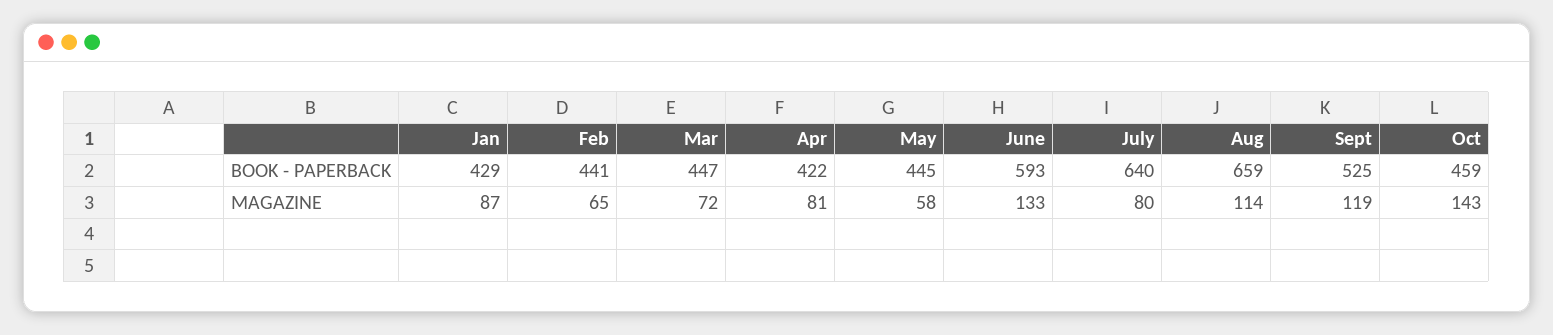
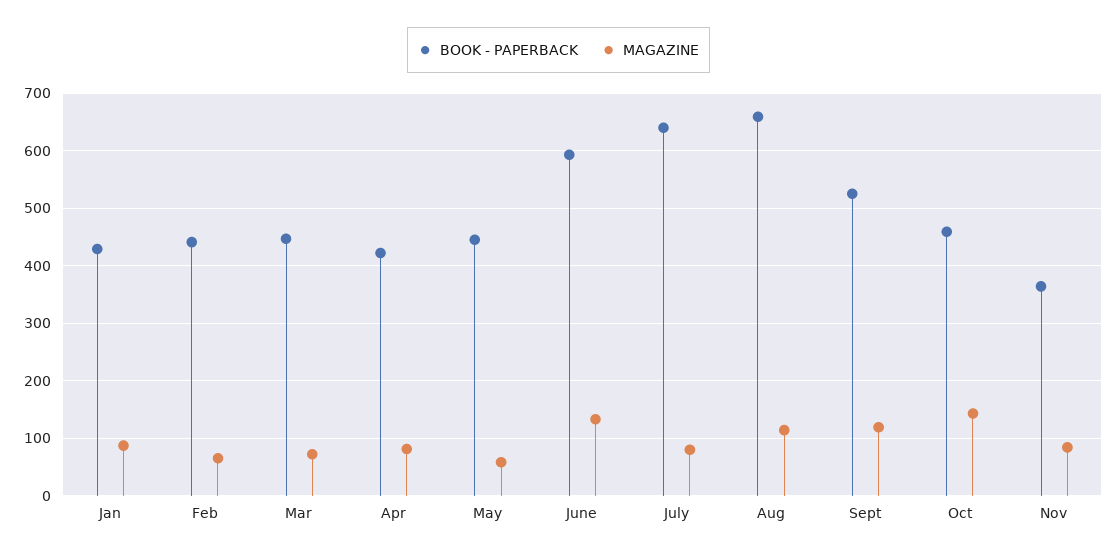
BOOK - PAPERBACK, Nov: none -> 360
MAGAZINE, Nov: none -> 80

